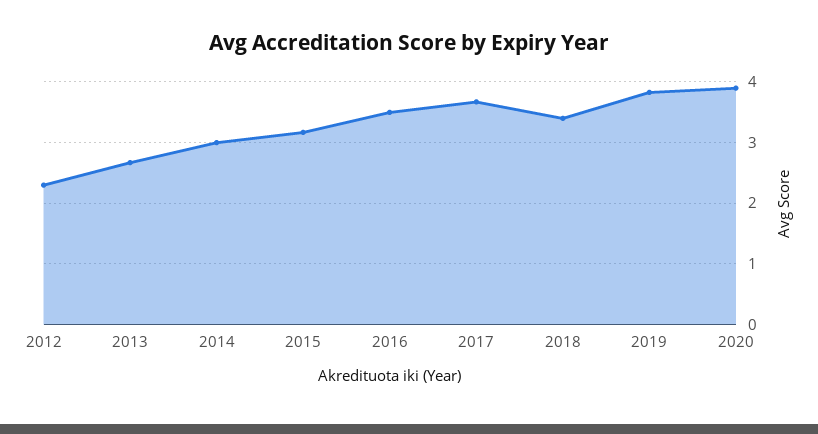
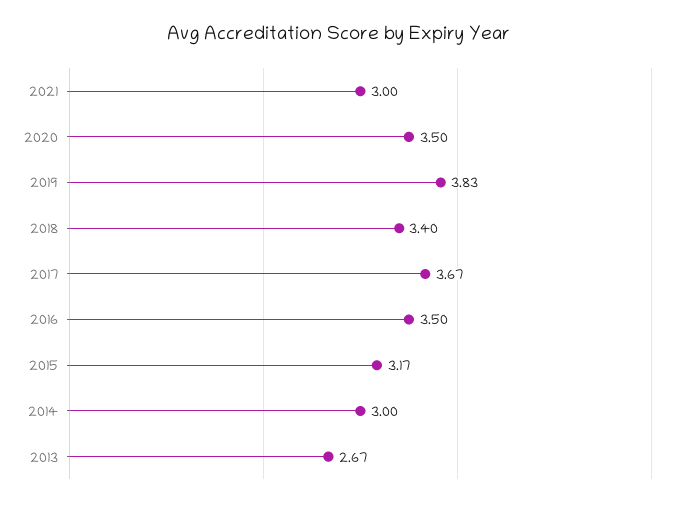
2012: 2.3 -> none
2020: 3.9 -> 3.5
2021: none -> 3

